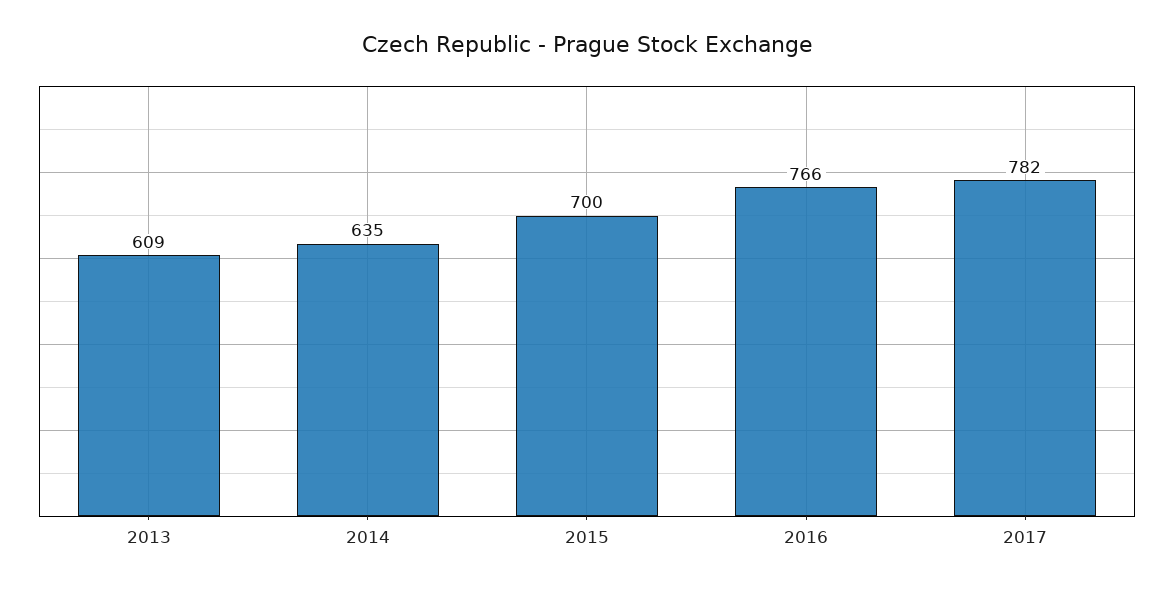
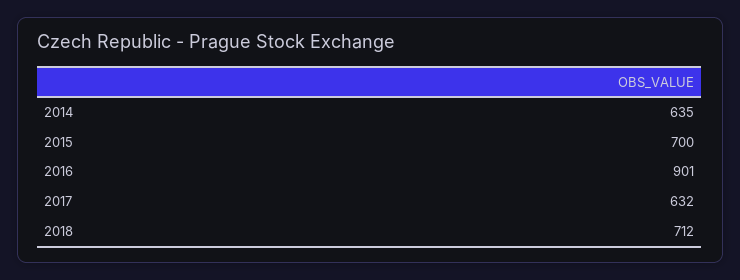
2013: 609 -> none
2016: 766 -> 901
2017: 782 -> 632
2018: none -> 712

